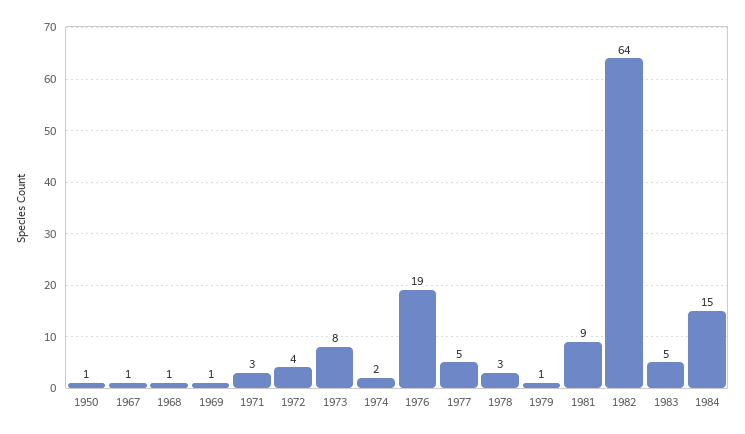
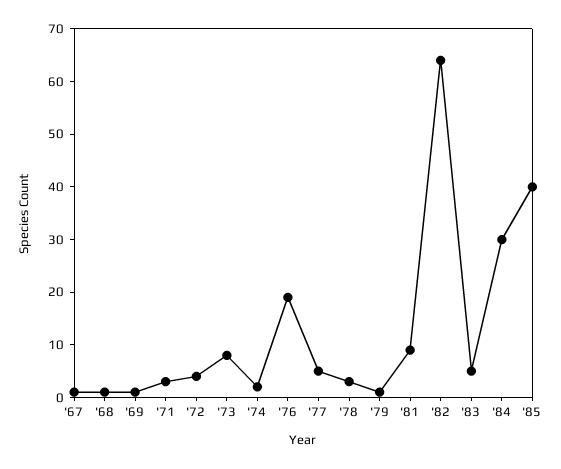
1950: 1 -> none
1984: 15 -> 30
'85: none -> 40

